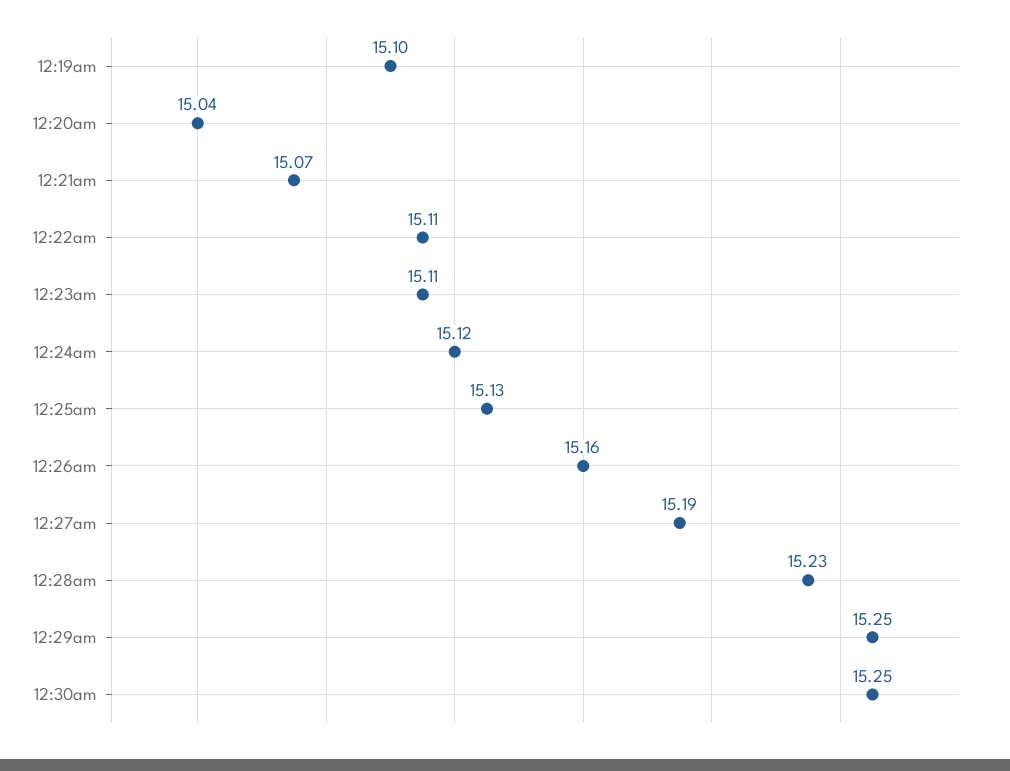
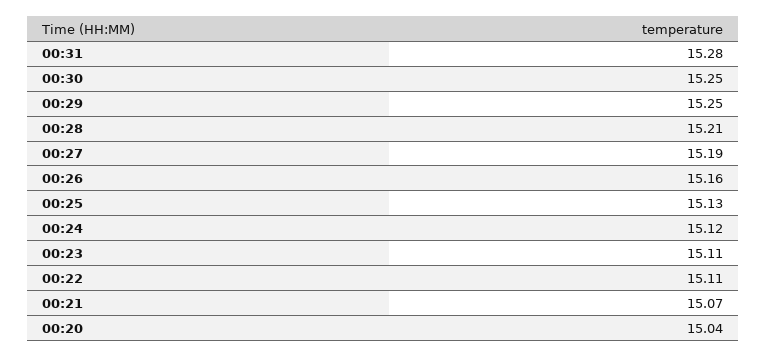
12:19am: 15.1 -> none
12:28am: 15.23 -> 15.21
00:31: none -> 15.28

